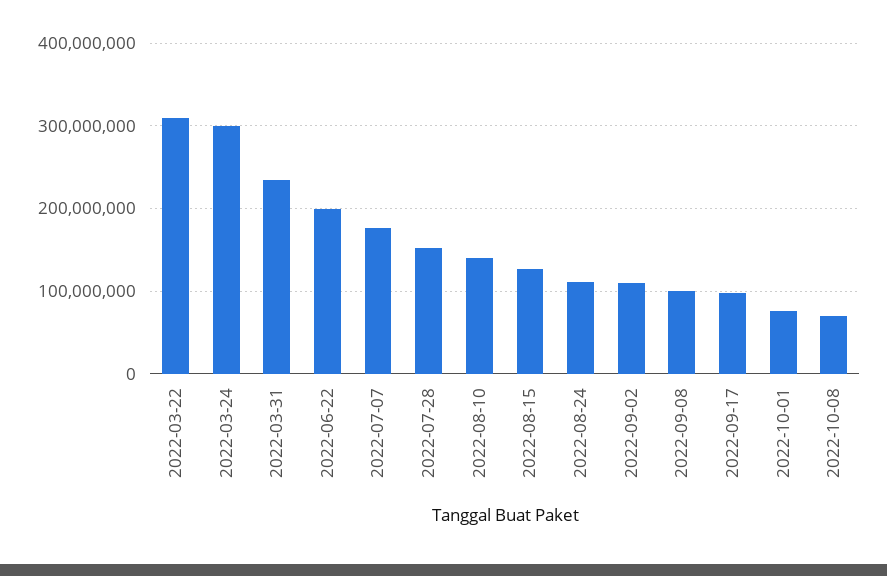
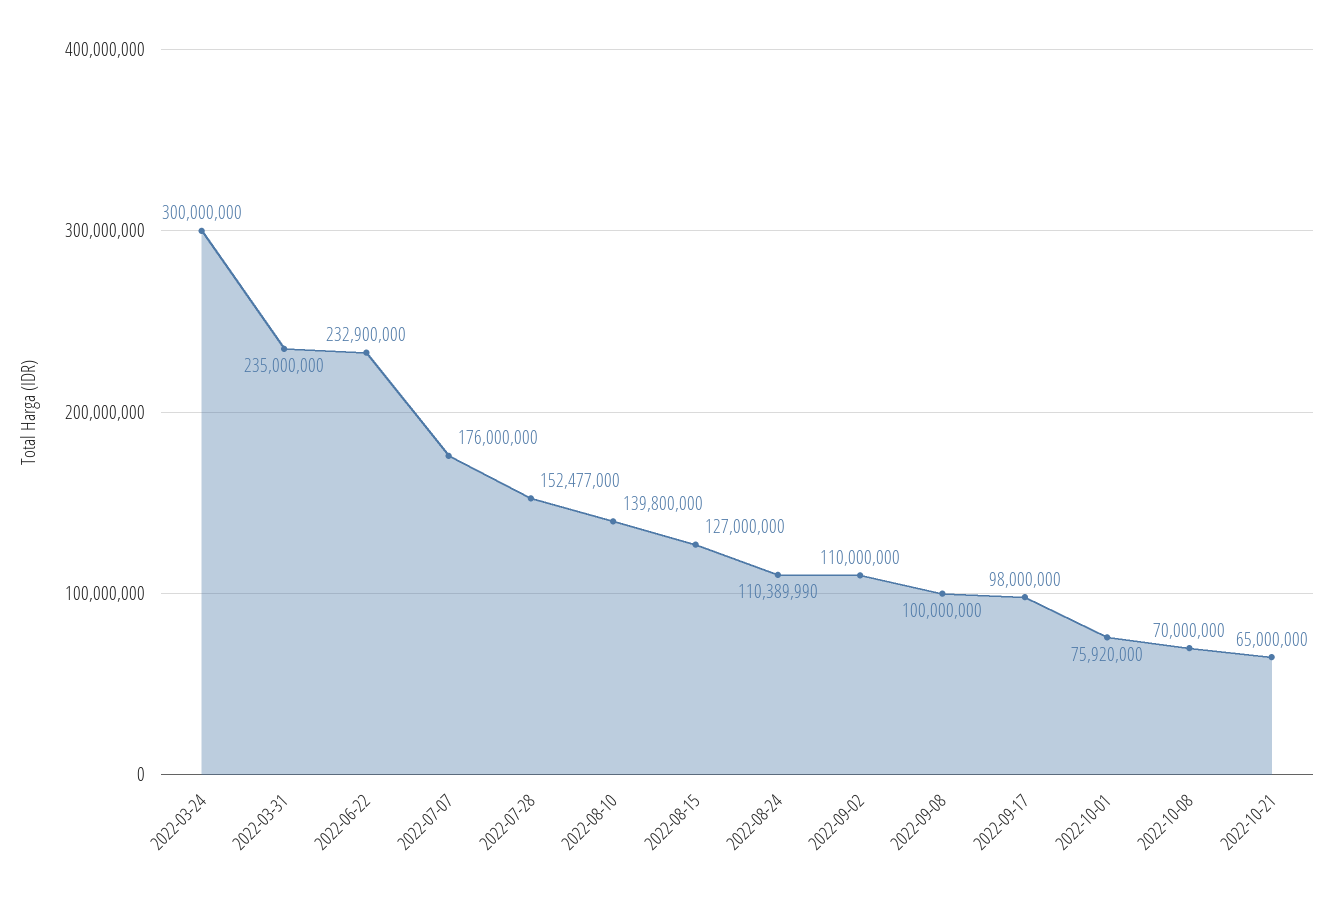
2022-03-22: 310000000 -> none
2022-06-22: 200000000 -> 232900000
2022-10-21: none -> 65000000

